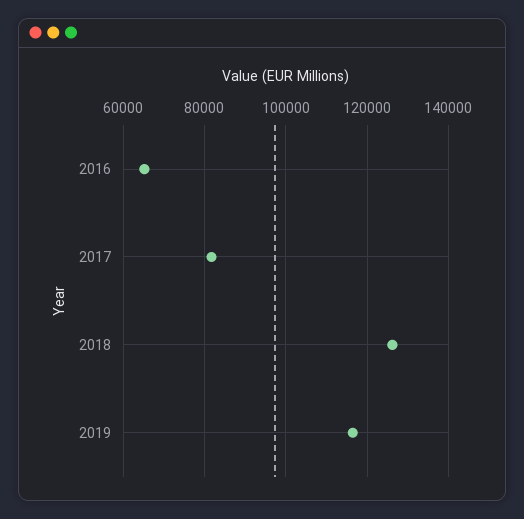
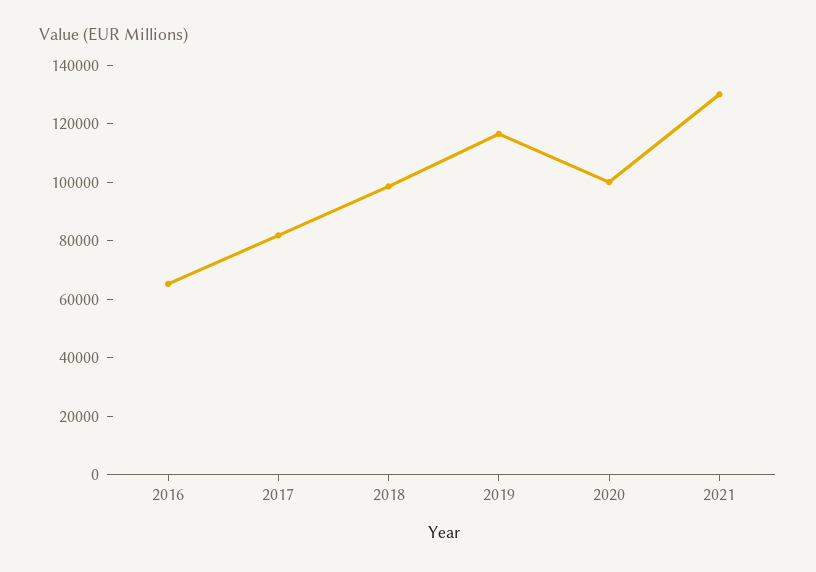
2018: 126000 -> 100000
2020: none -> 100000
2021: none -> 130000

